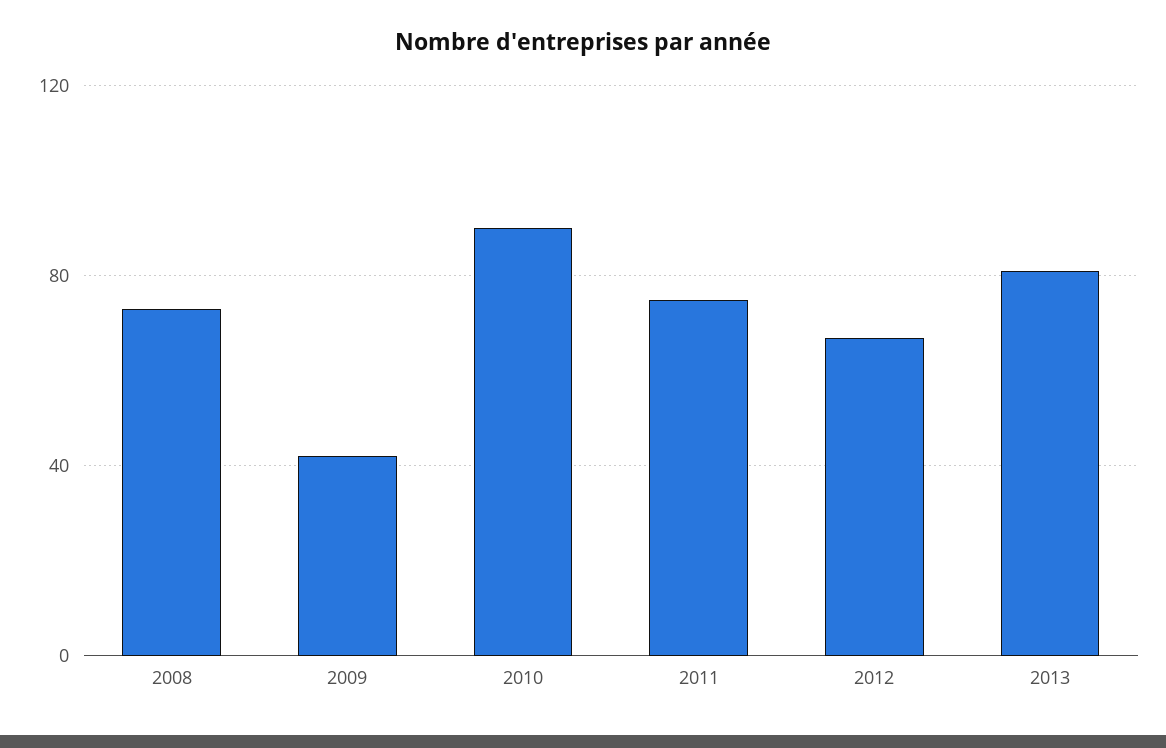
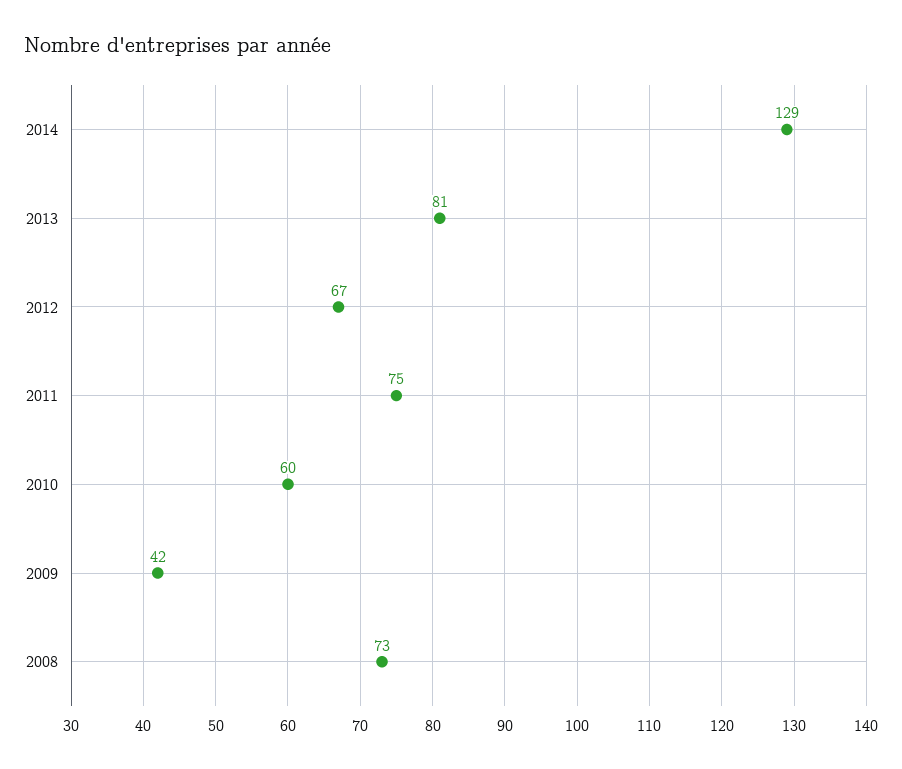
2010: 90 -> 60
2014: none -> 129

